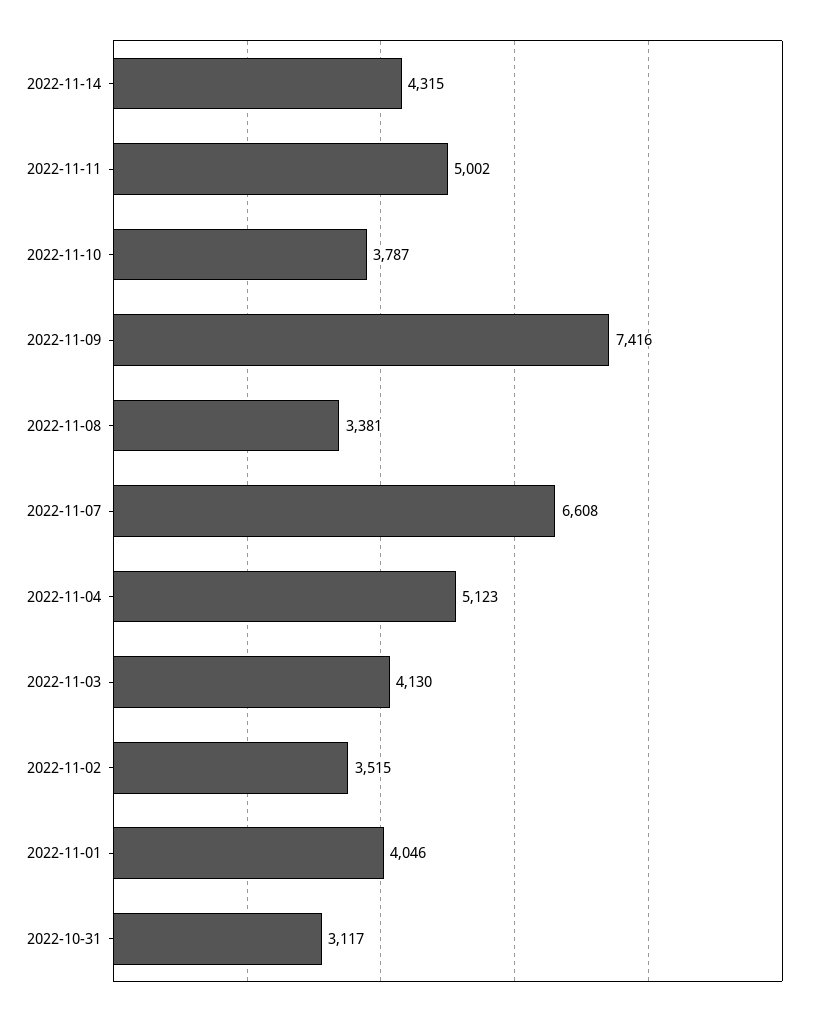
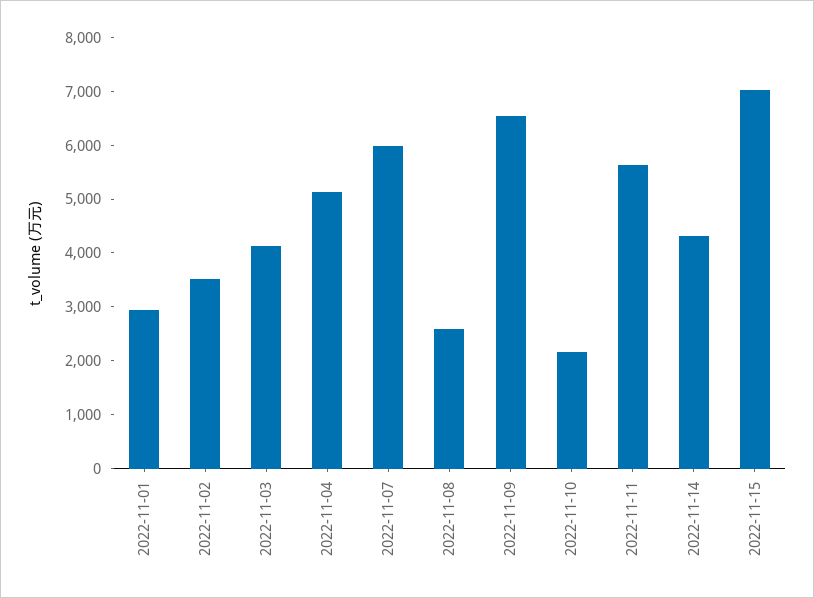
2022-11-11: 5002 -> 5600
2022-11-10: 3787 -> 2200
2022-11-09: 7416 -> 6600
2022-11-08: 3381 -> 2600
2022-11-07: 6608 -> 6000
2022-11-01: 4046 -> 3000
2022-10-31: 3117 -> none
2022-11-15: none -> 7000

